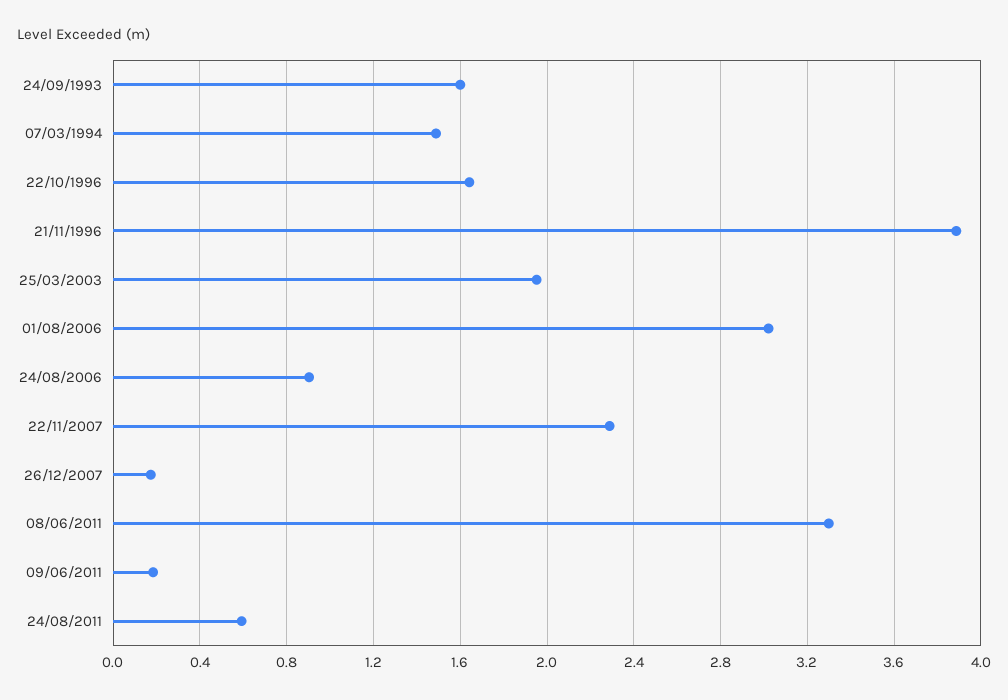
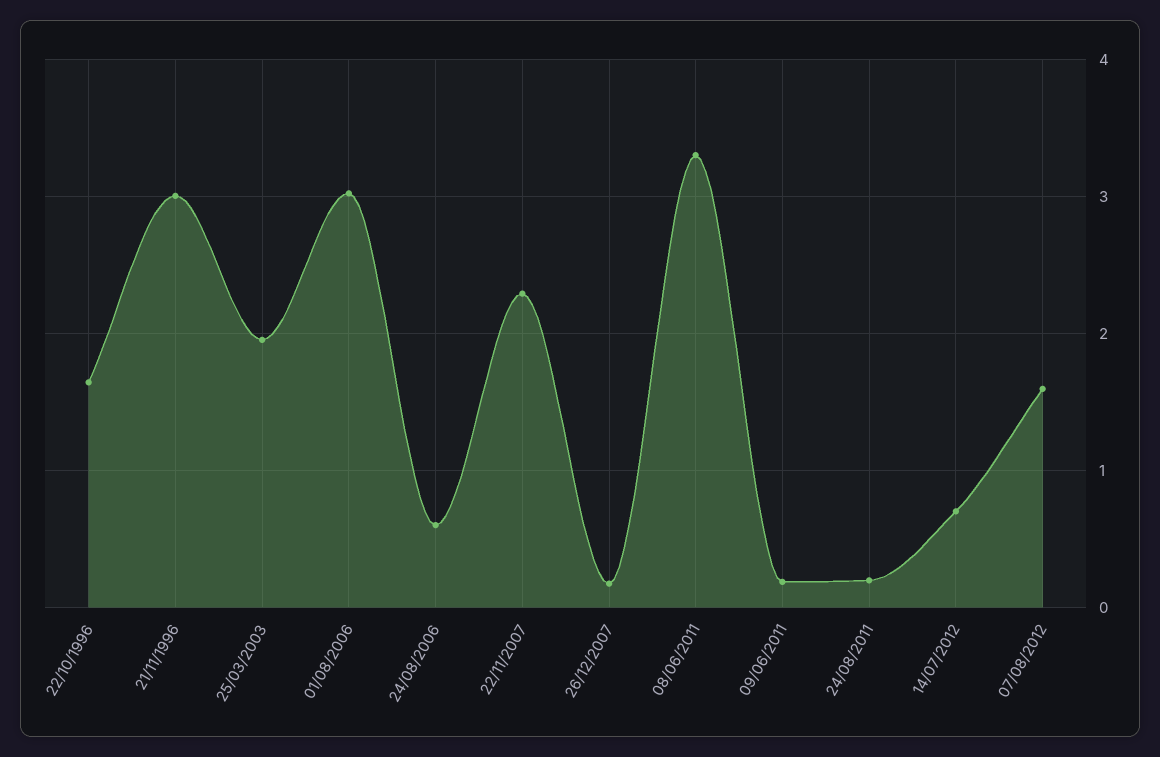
24/09/1993: 1.6 -> none
07/03/1994: 1.5 -> none
21/11/1996: 3.9 -> 3
24/08/2006: 0.9 -> 0.6
24/08/2011: 0.6 -> 0.2
14/07/2012: none -> 0.7
07/08/2012: none -> 1.6

